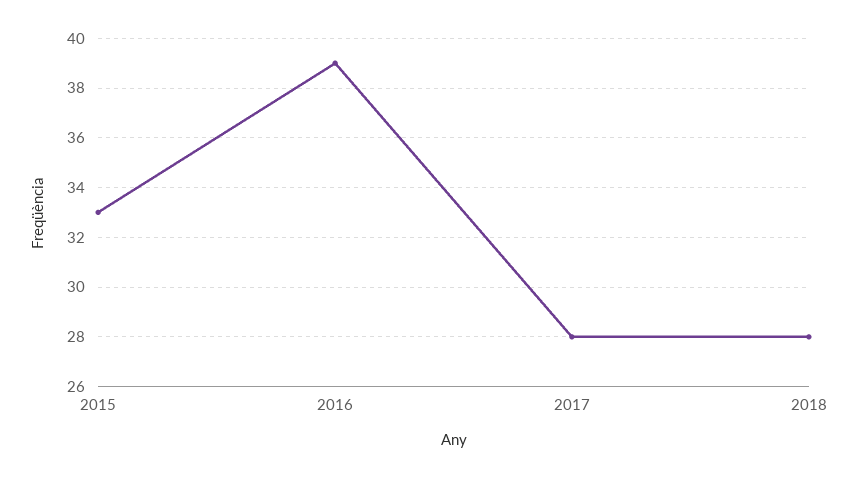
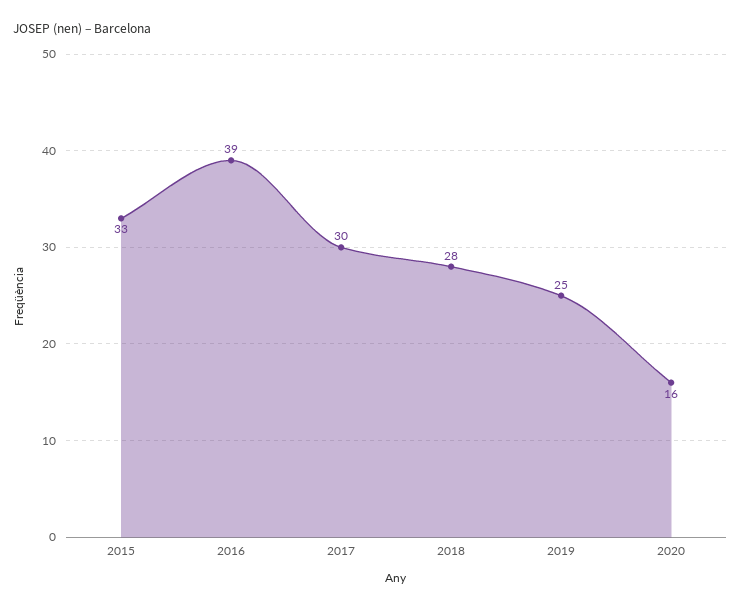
2017: 28 -> 30
2019: none -> 25
2020: none -> 16

